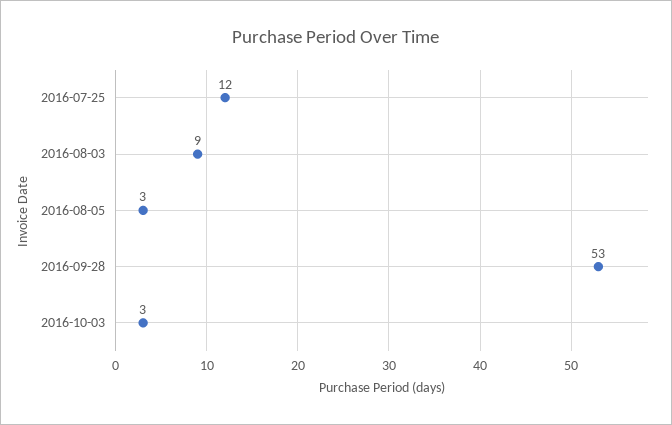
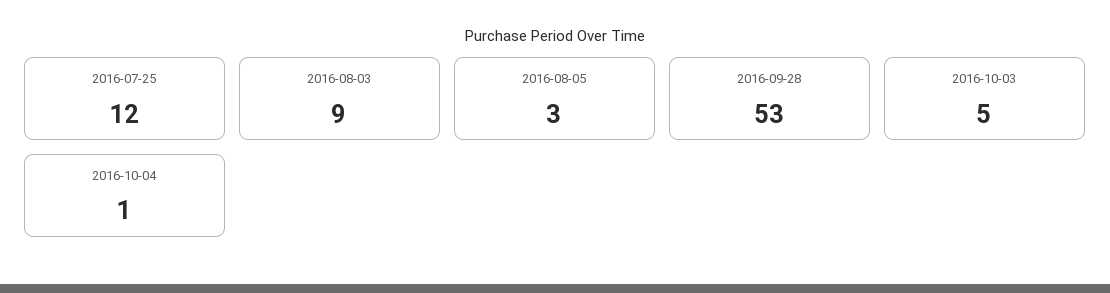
2016-10-03: 3 -> 5
2016-10-04: none -> 1

